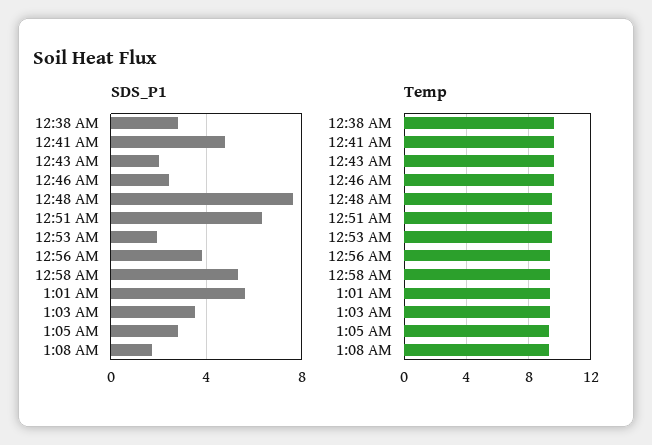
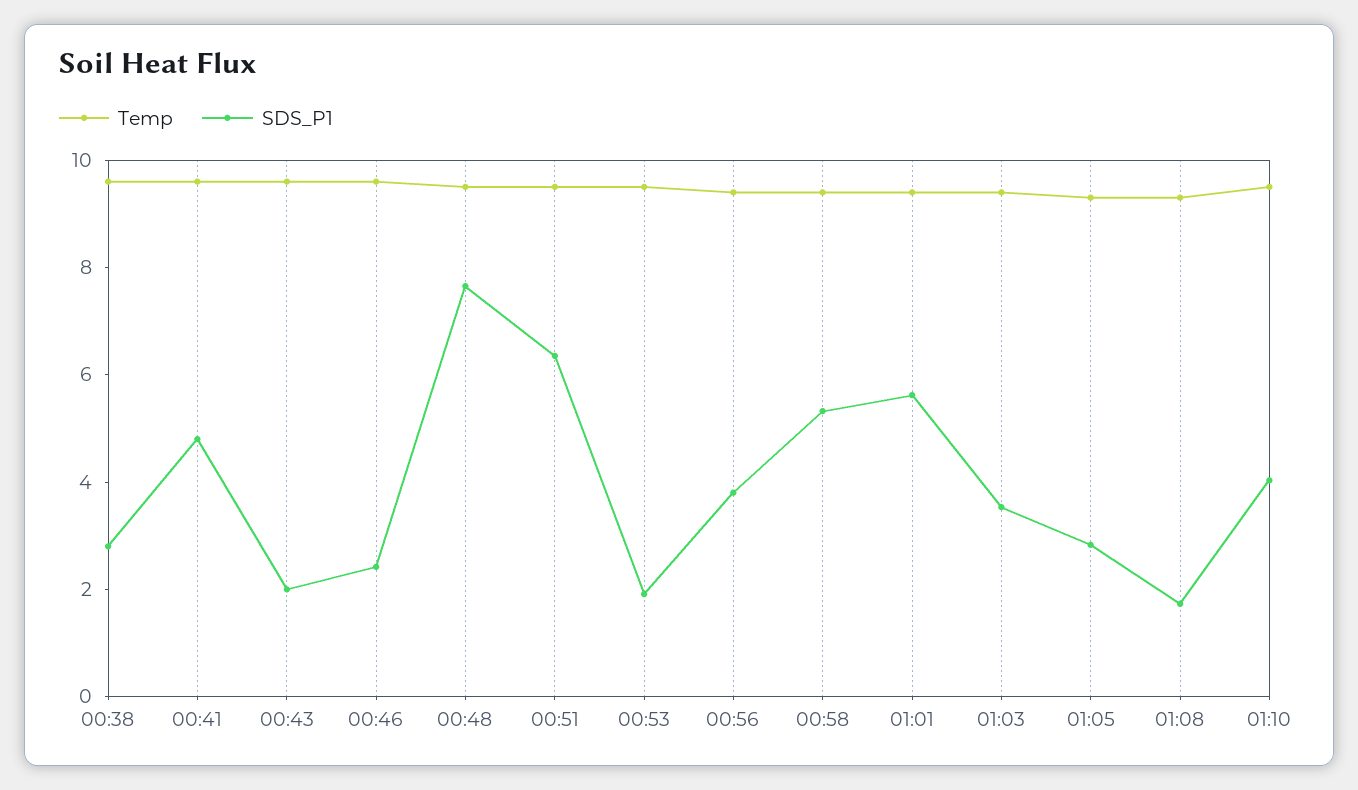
Temp, 01:10: none -> 9.5
SDS_P1, 01:10: none -> 4

